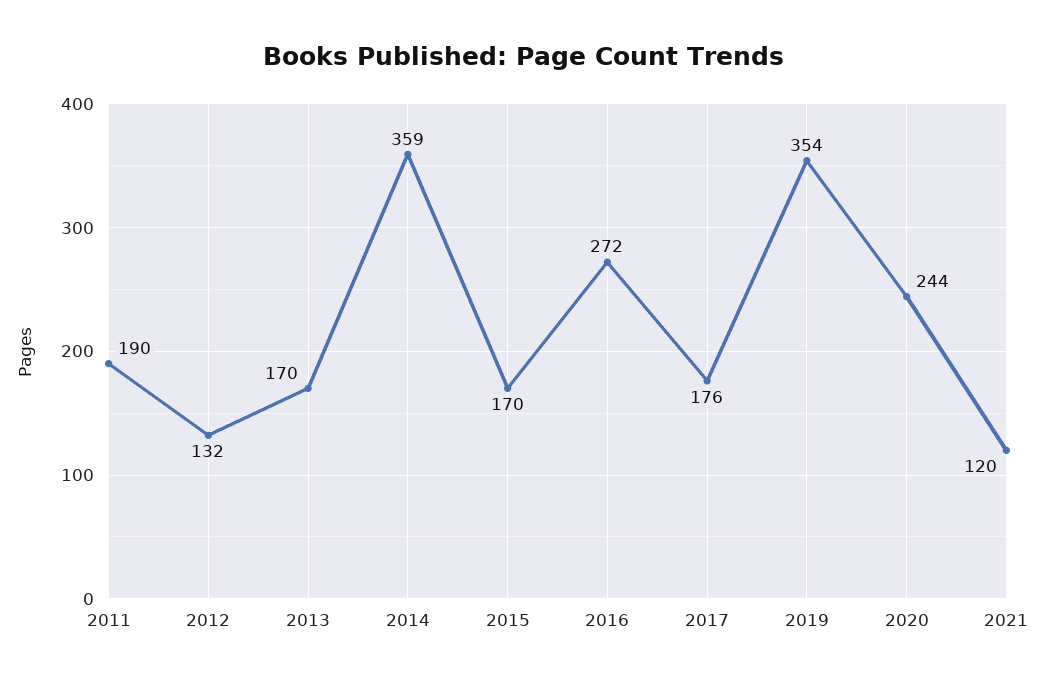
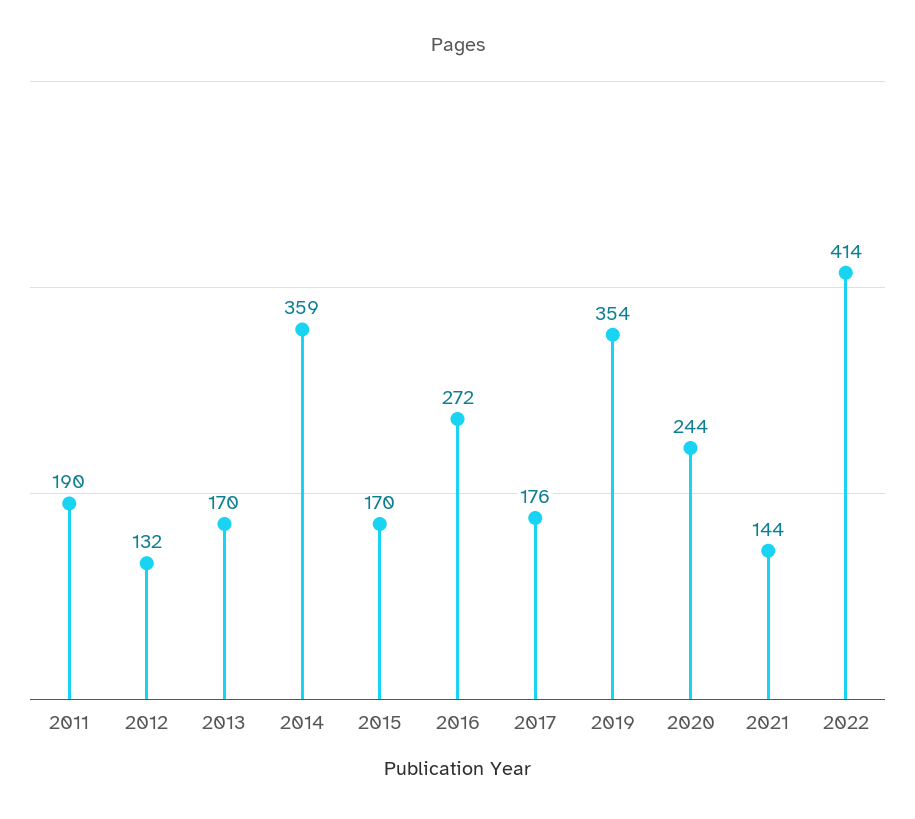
2021: 120 -> 144
2022: none -> 414

